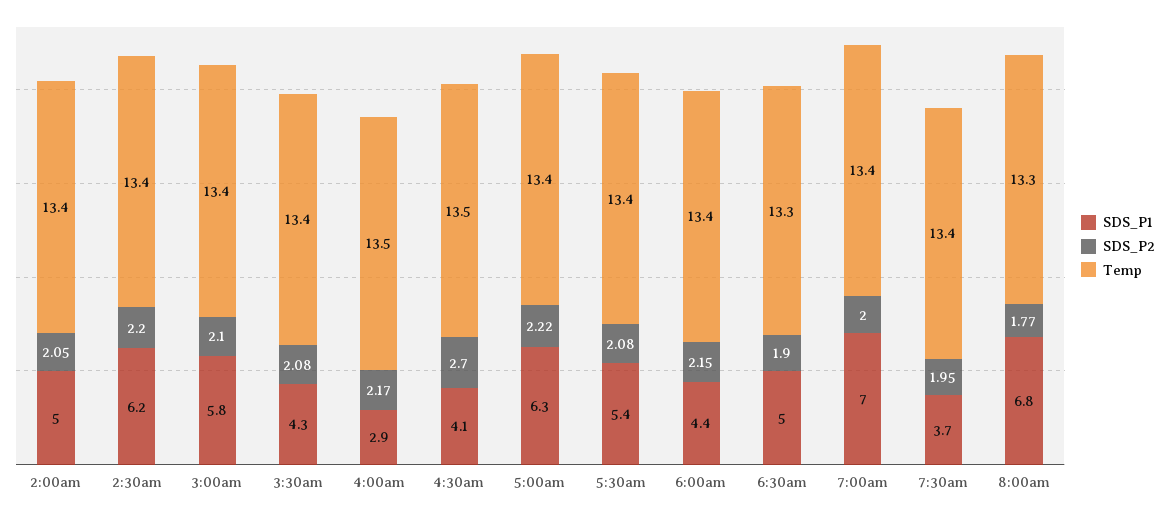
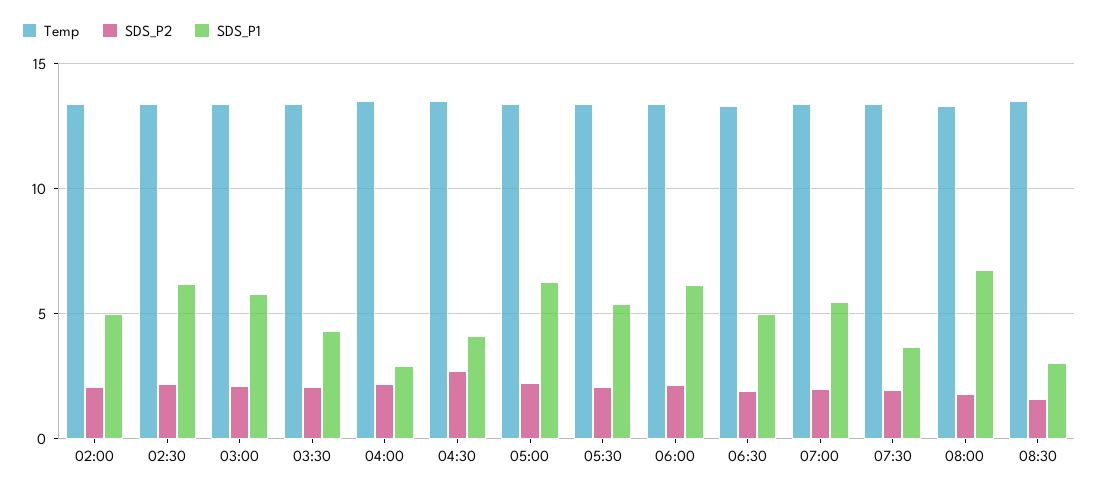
SDS_P1, 6:00am: 4.4 -> 6
SDS_P1, 7:00am: 7 -> 5.5
Temp, 08:30: none -> 13.5
SDS_P2, 08:30: none -> 1.5
SDS_P1, 08:30: none -> 3

